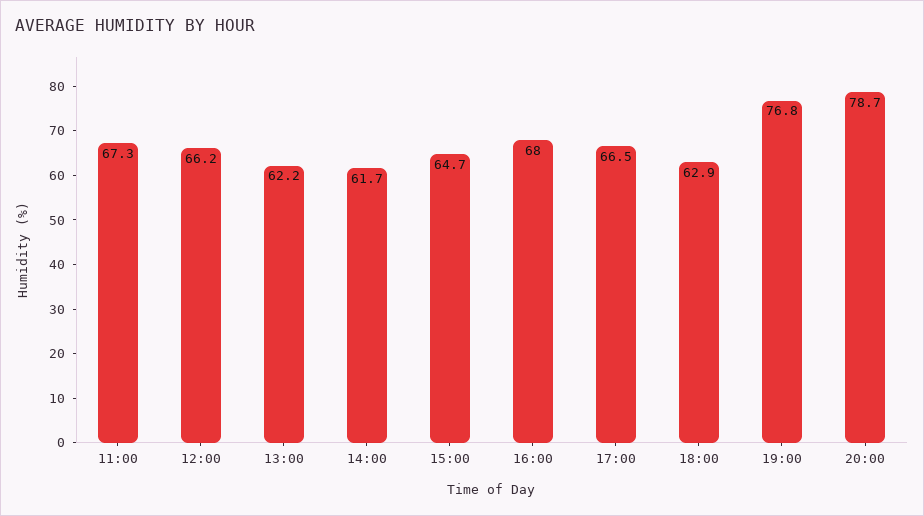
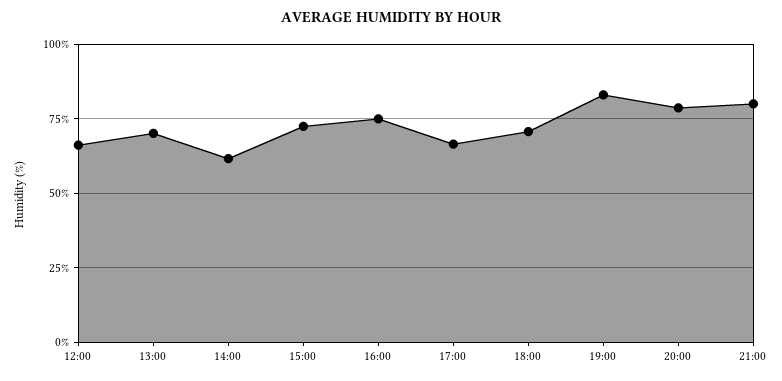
11:00: 67.3 -> none
13:00: 62.2 -> 70
15:00: 64.7 -> 72.5
16:00: 68 -> 75
18:00: 62.9 -> 70
19:00: 76.8 -> 82.5
21:00: none -> 80

